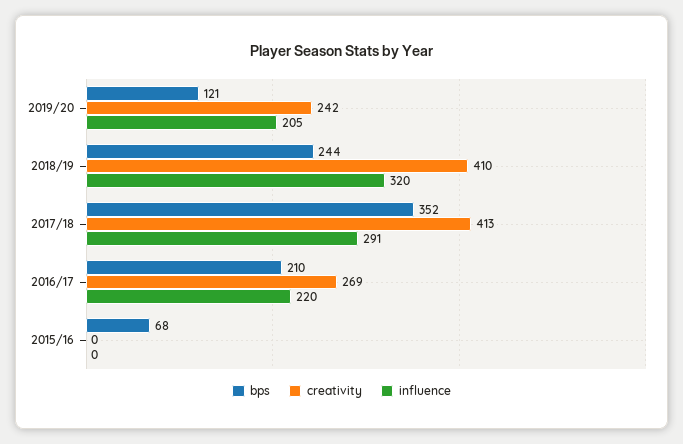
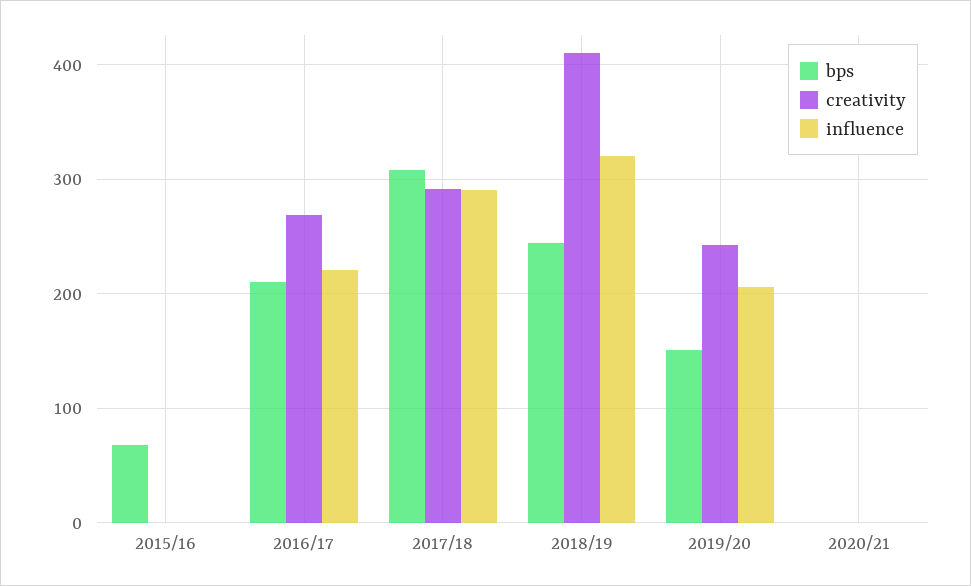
bps, 2019/20: 121 -> 150
bps, 2017/18: 352 -> 310
creativity, 2017/18: 413 -> 290
bps, 2020/21: none -> 0
creativity, 2020/21: none -> 0
influence, 2020/21: none -> 0

